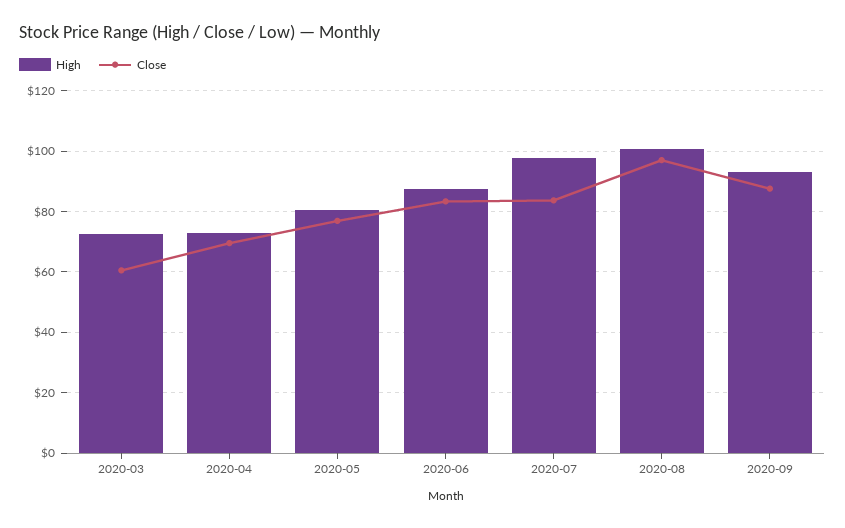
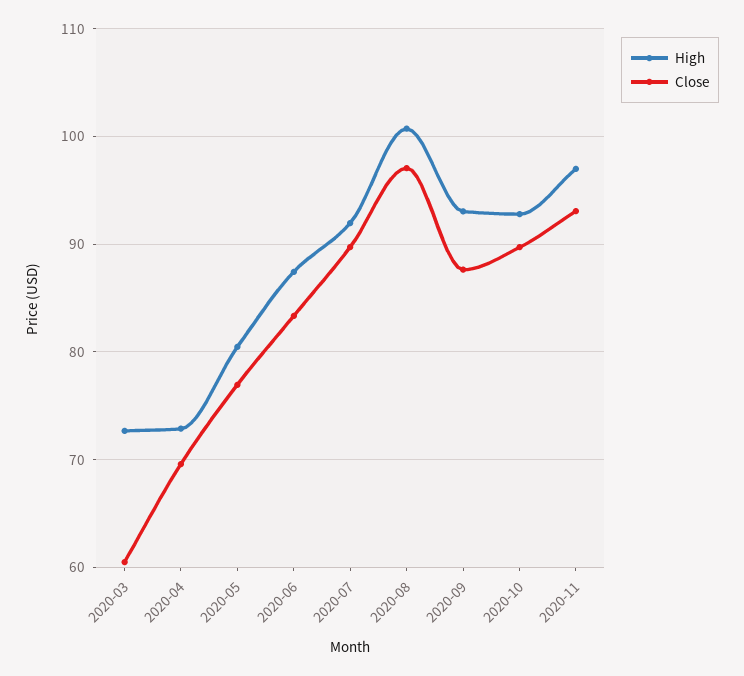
High, 2020-07: 98 -> 92
Close, 2020-07: 84 -> 90
High, 2020-10: none -> 93
Close, 2020-10: none -> 90
High, 2020-11: none -> 97
Close, 2020-11: none -> 93

